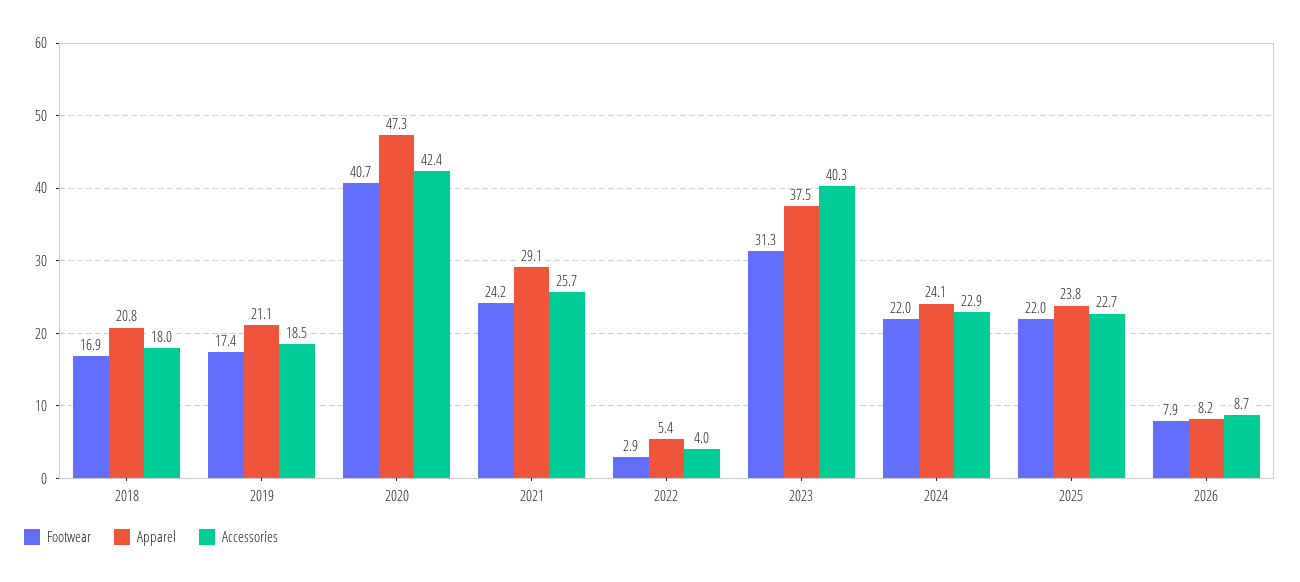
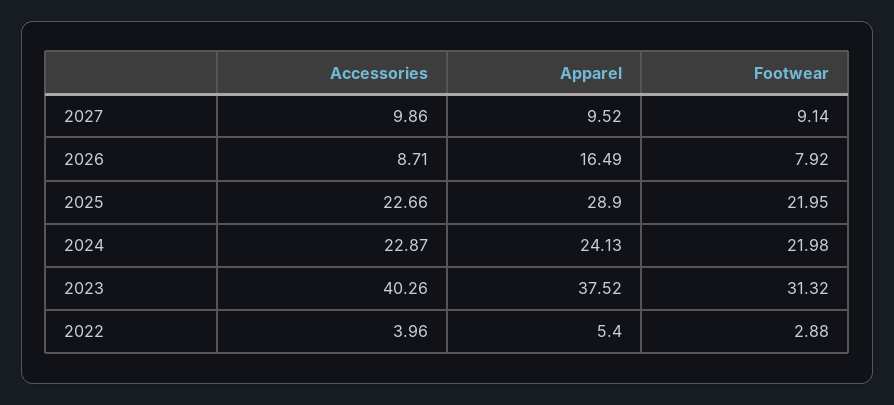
Footwear, 2018: 16.9 -> none
Apparel, 2018: 20.8 -> none
Accessories, 2018: 18 -> none
Footwear, 2019: 17.4 -> none
Apparel, 2019: 21.1 -> none
Accessories, 2019: 18.5 -> none
Footwear, 2020: 40.7 -> none
Apparel, 2020: 47.3 -> none
Accessories, 2020: 42.4 -> none
Footwear, 2021: 24.2 -> none
Apparel, 2021: 29.1 -> none
Accessories, 2021: 25.7 -> none
Apparel, 2025: 23.8 -> 28.9
Apparel, 2026: 8.2 -> 16.49
Accessories, 2027: none -> 9.86
Apparel, 2027: none -> 9.52
Footwear, 2027: none -> 9.14

